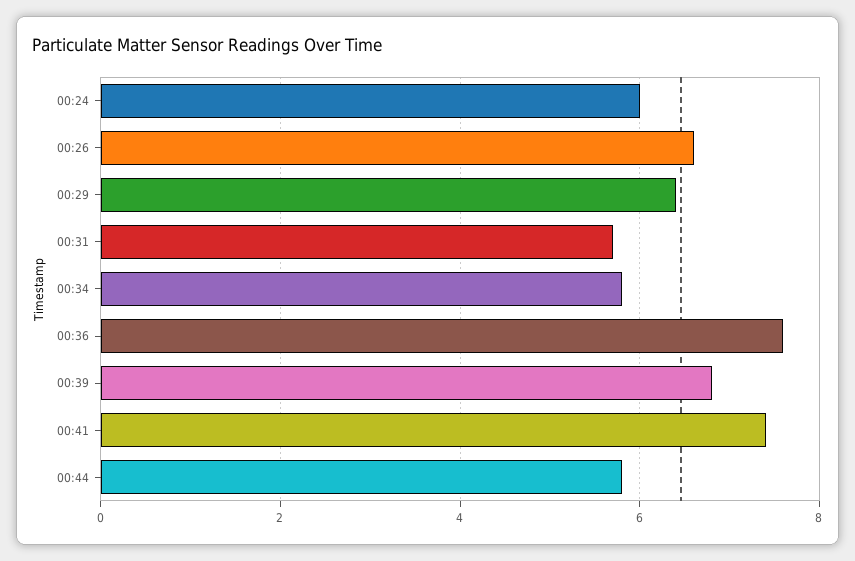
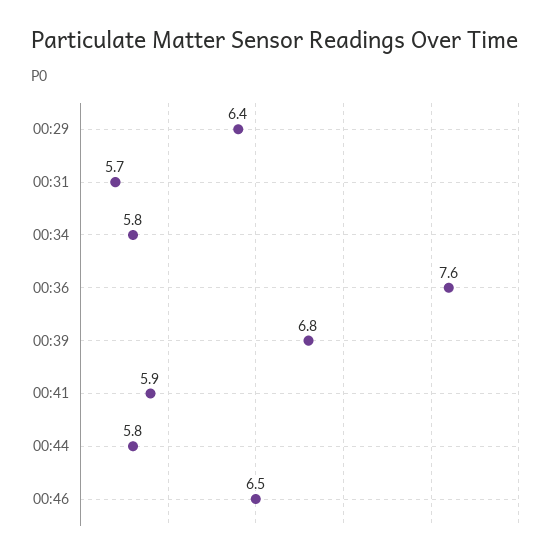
00:24: 6 -> none
00:26: 6.5 -> none
00:41: 7.5 -> 5.9
00:46: none -> 6.5

